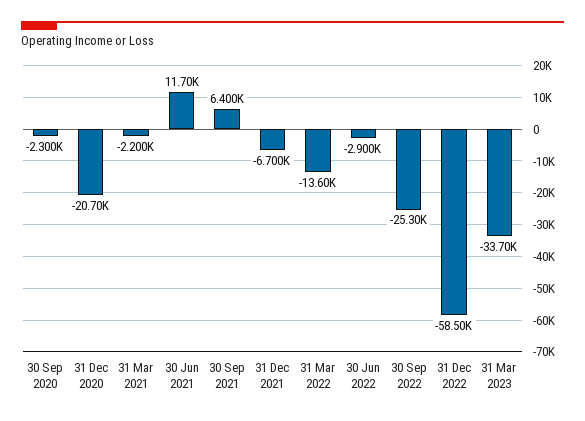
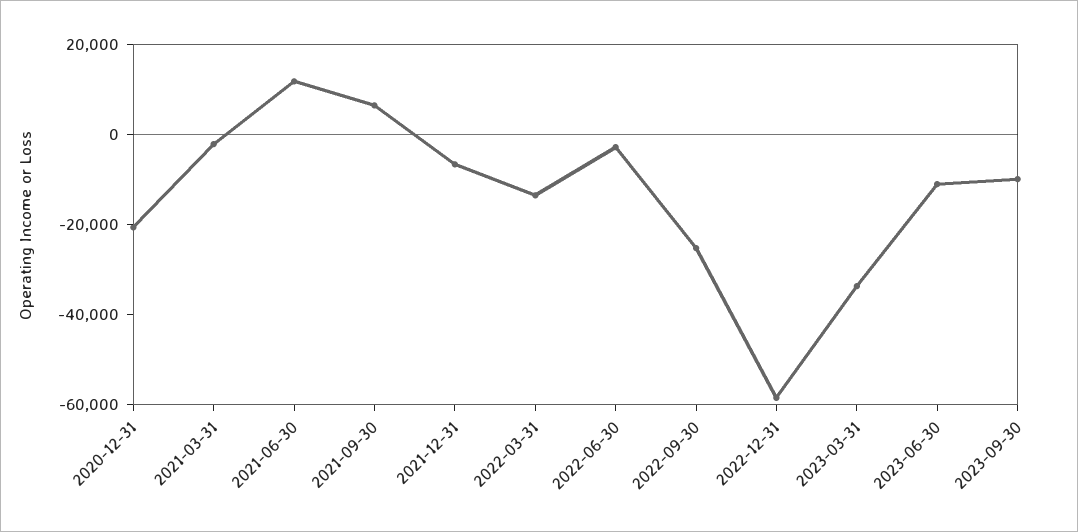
30 Sep 2020: -2300 -> none
2023-06-30: none -> -10000
2023-09-30: none -> -10000

